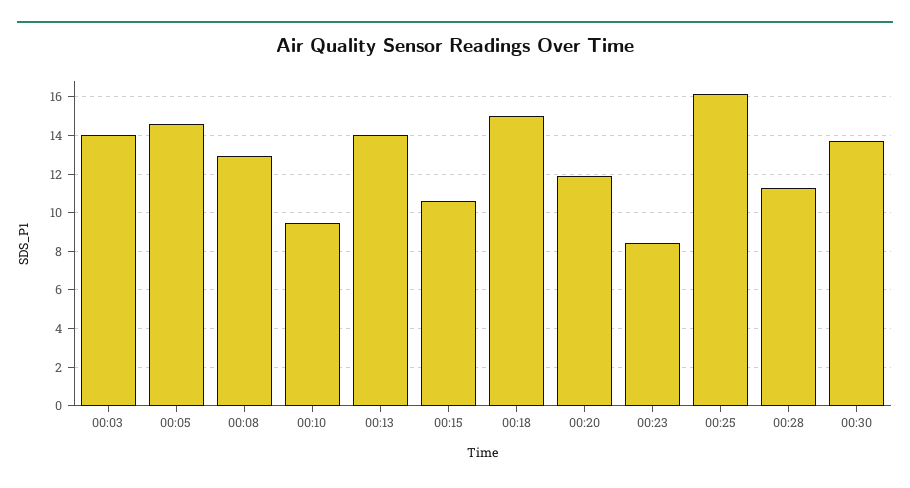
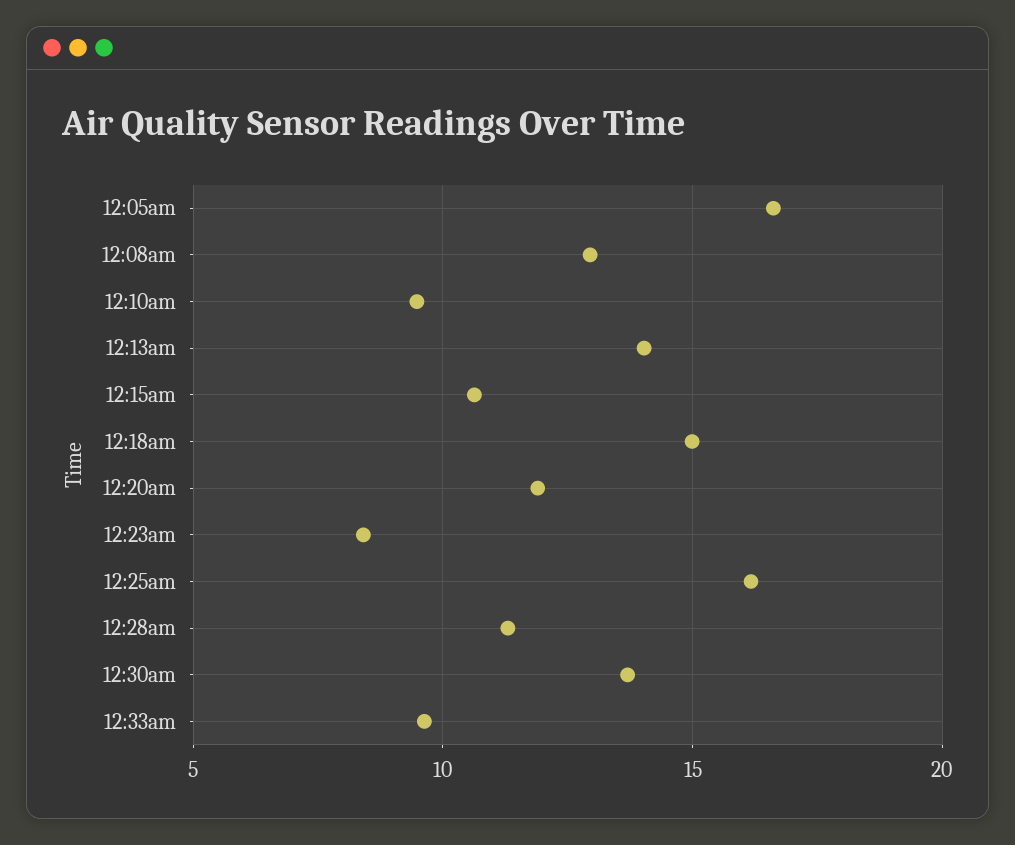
00:03: 14 -> none
00:05: 14.5 -> 16.5
12:33am: none -> 9.5

